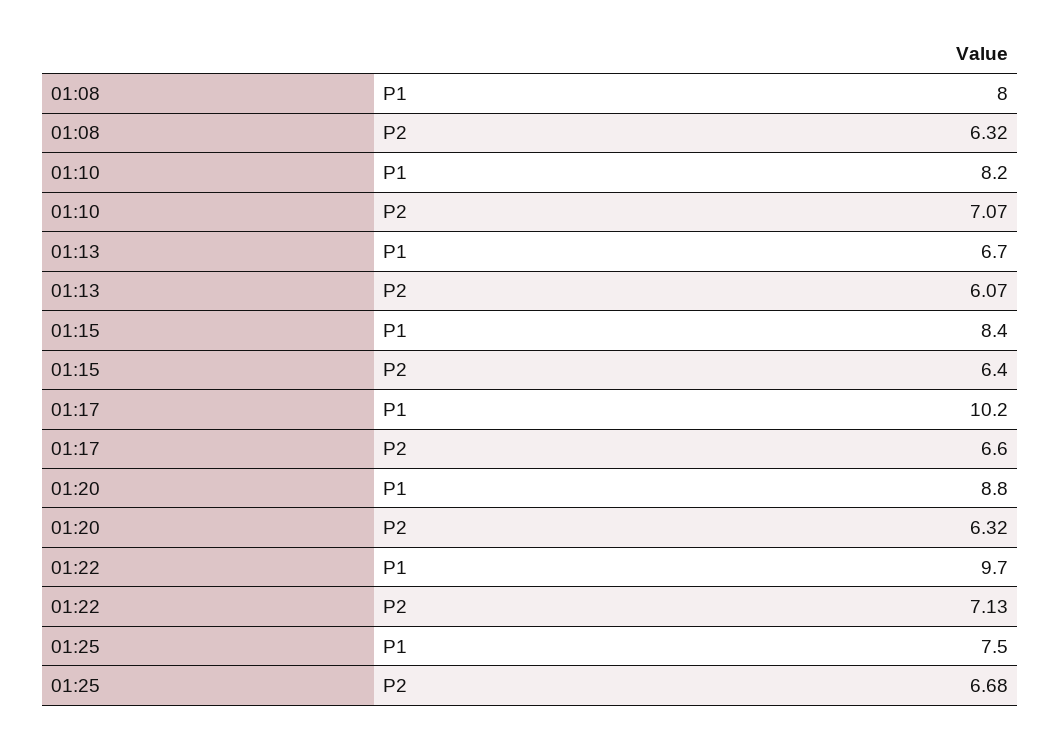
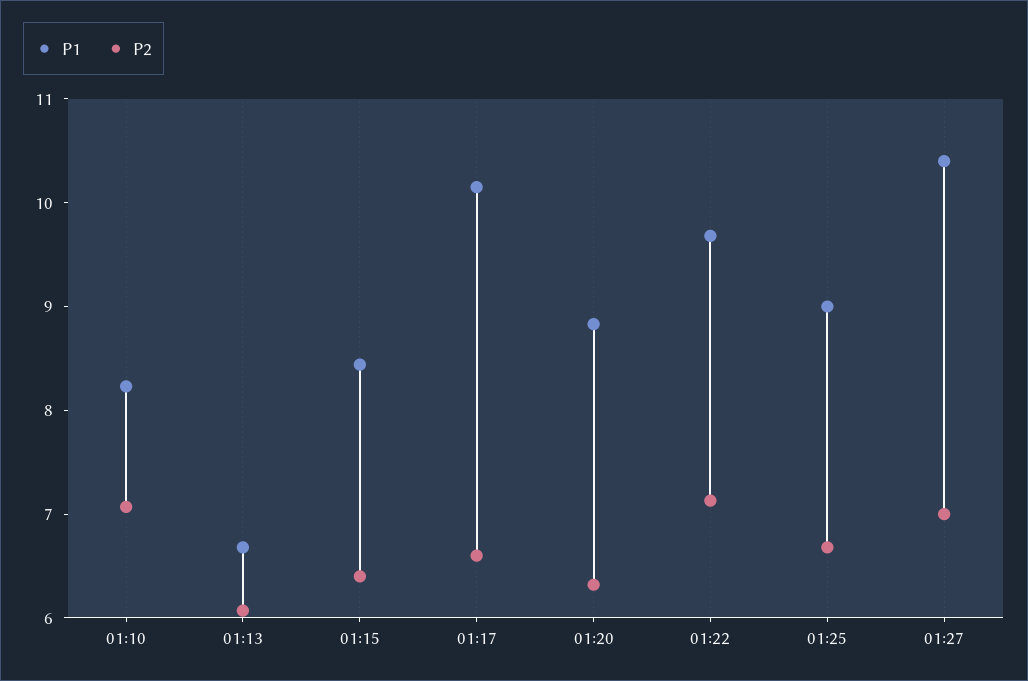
P1, 01:08: 8 -> none
P2, 01:08: 6.32 -> none
P1, 01:25: 7.5 -> 9
P1, 01:27: none -> 10.4
P2, 01:27: none -> 7

